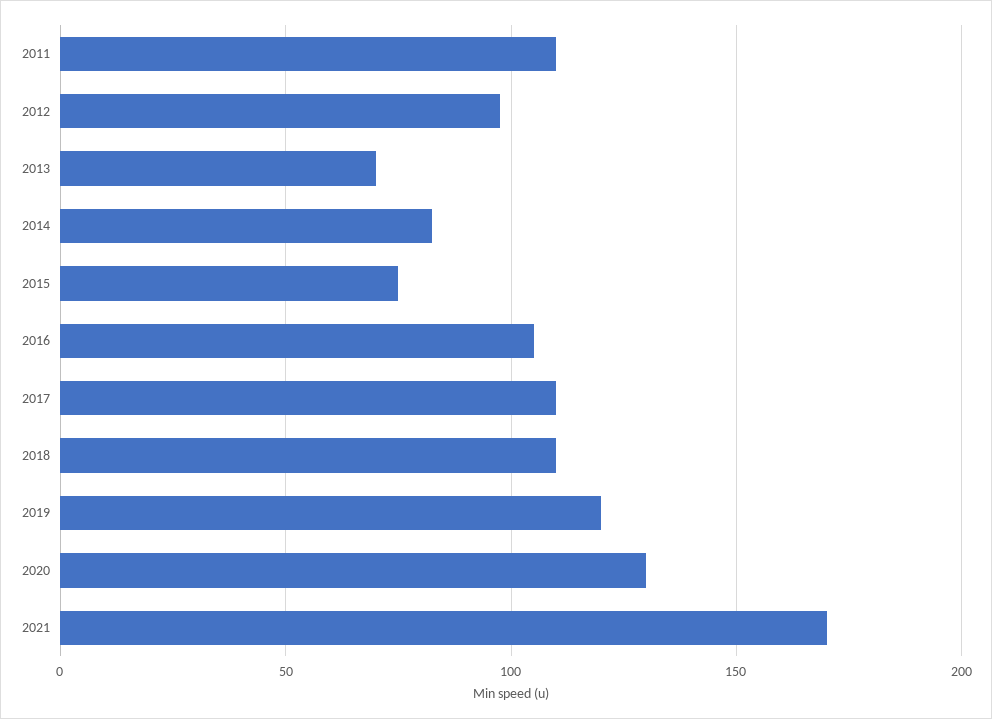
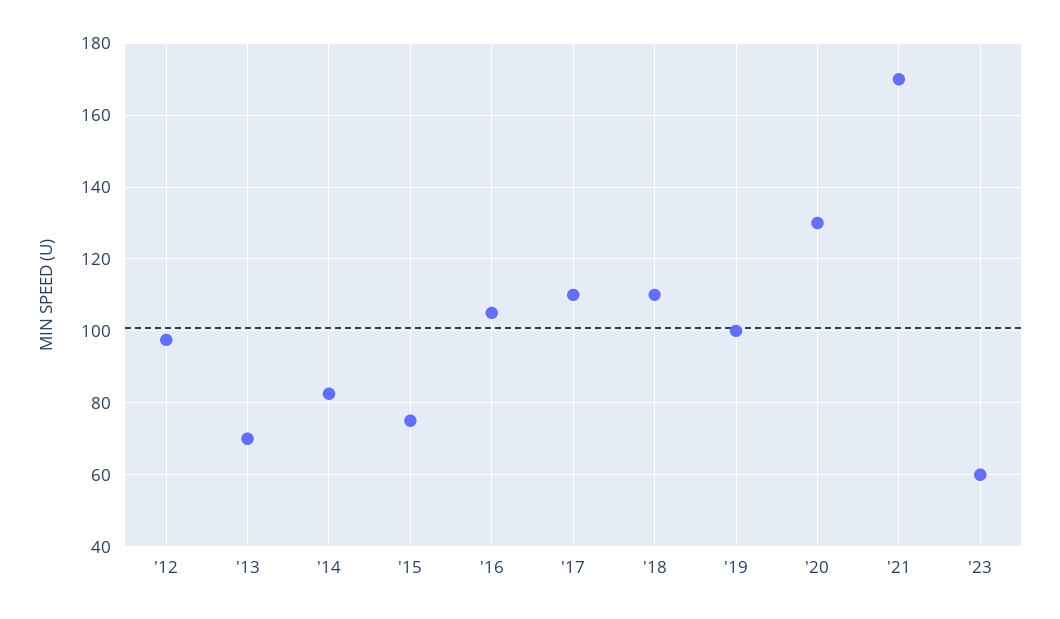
2011: 110 -> none
2019: 120 -> 100
'23: none -> 60

